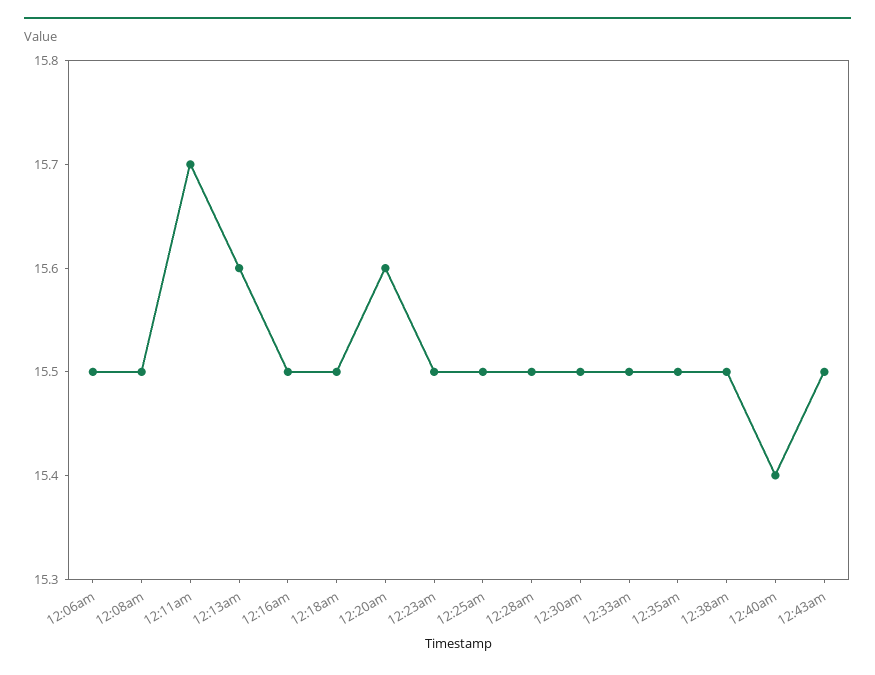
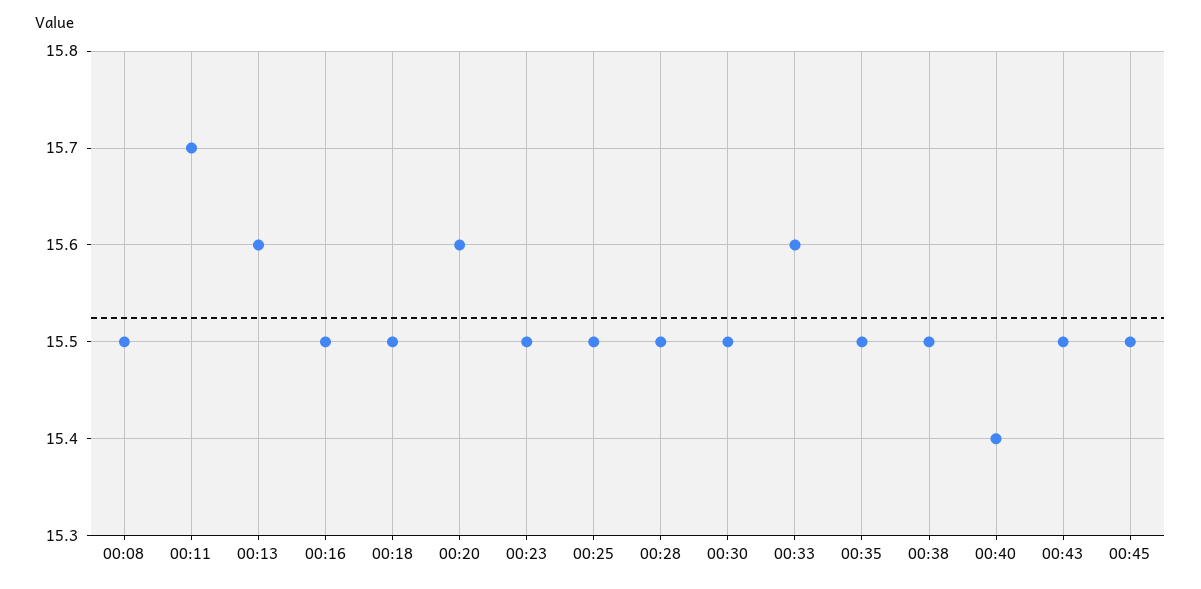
12:06am: 15.5 -> none
12:33am: 15.5 -> 15.6
00:45: none -> 15.5

